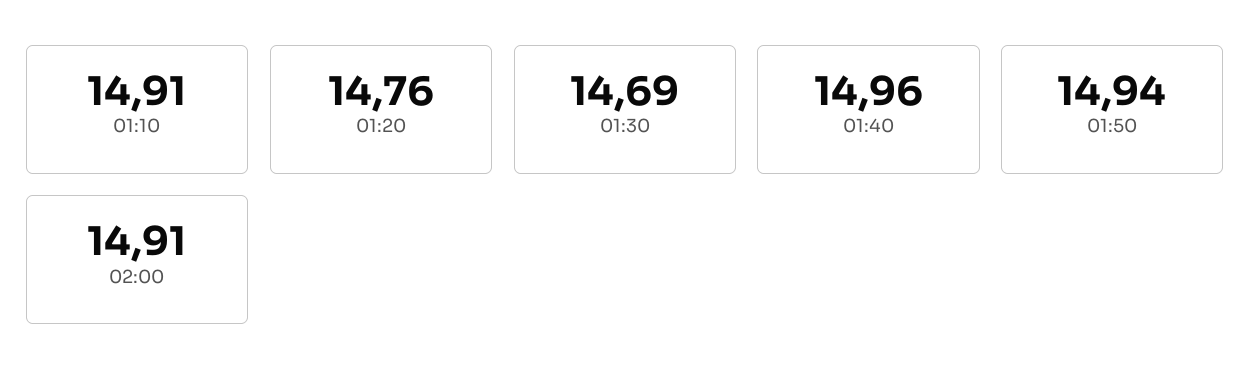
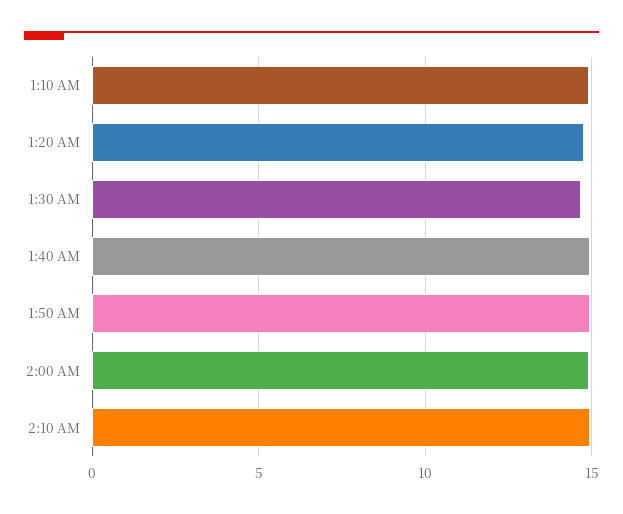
2:10 AM: none -> 15

